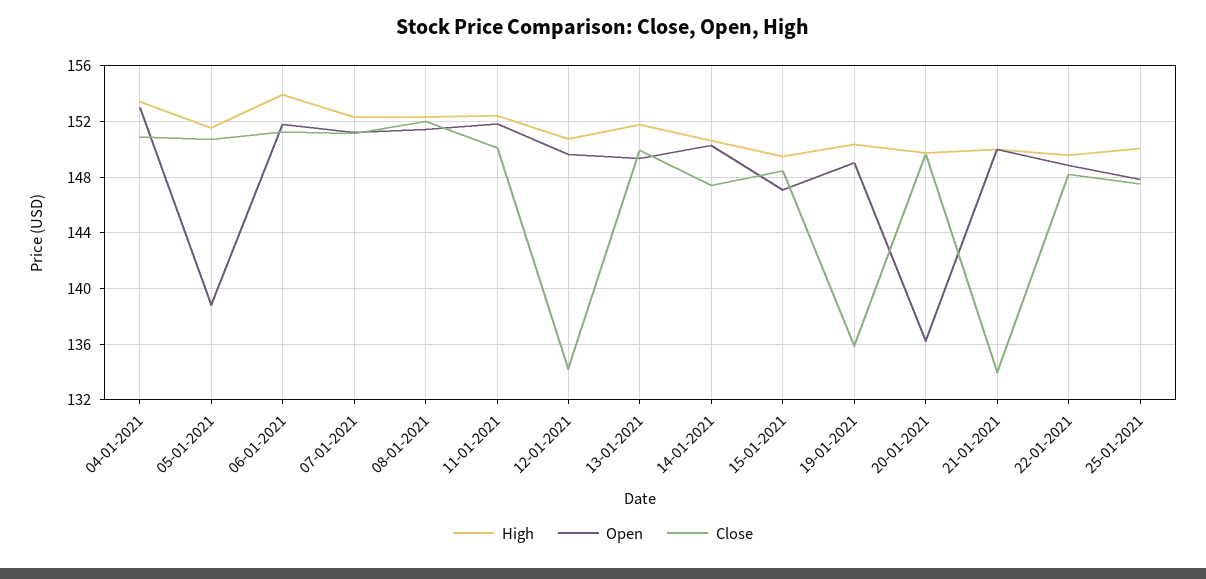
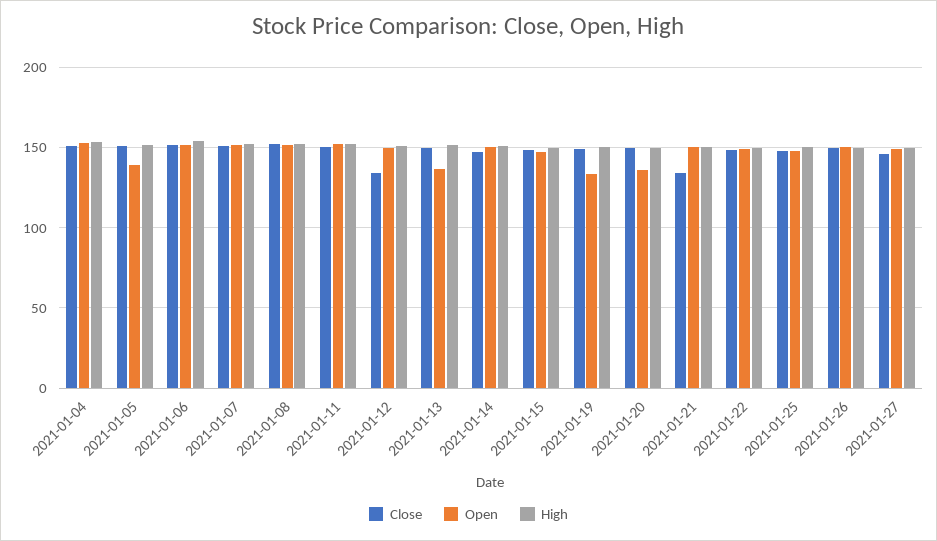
Open, 13-01-2021: 149.5 -> 135
Open, 19-01-2021: 149 -> 135
Close, 19-01-2021: 136 -> 150
Close, 2021-01-26: none -> 150
Open, 2021-01-26: none -> 150
High, 2021-01-26: none -> 150
Close, 2021-01-27: none -> 145
Open, 2021-01-27: none -> 150
High, 2021-01-27: none -> 150

